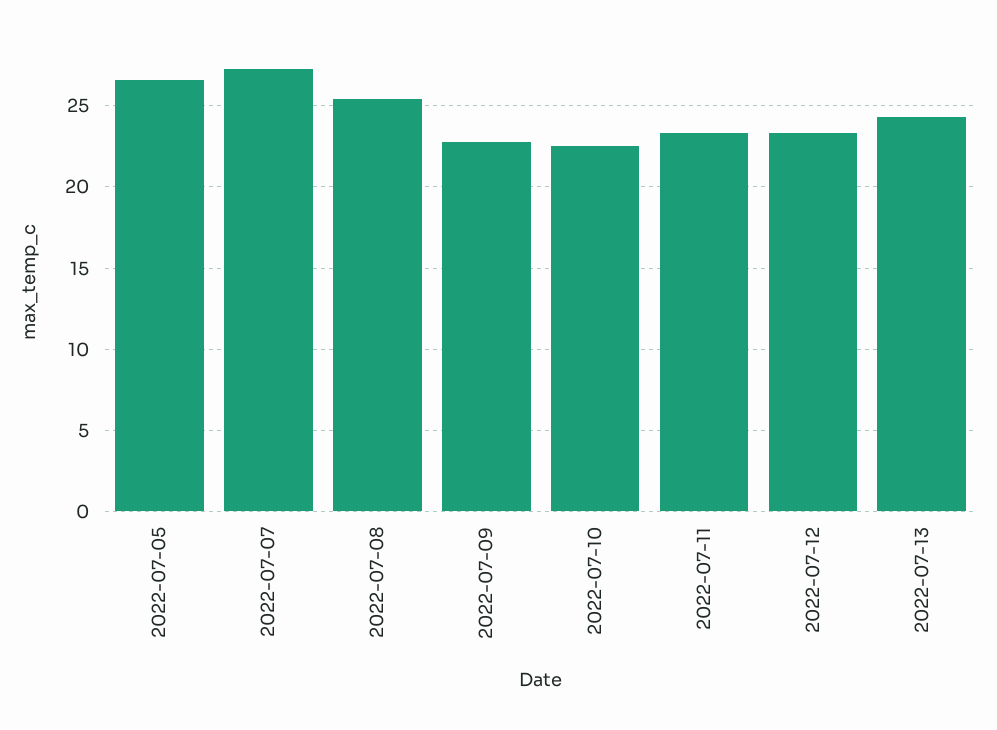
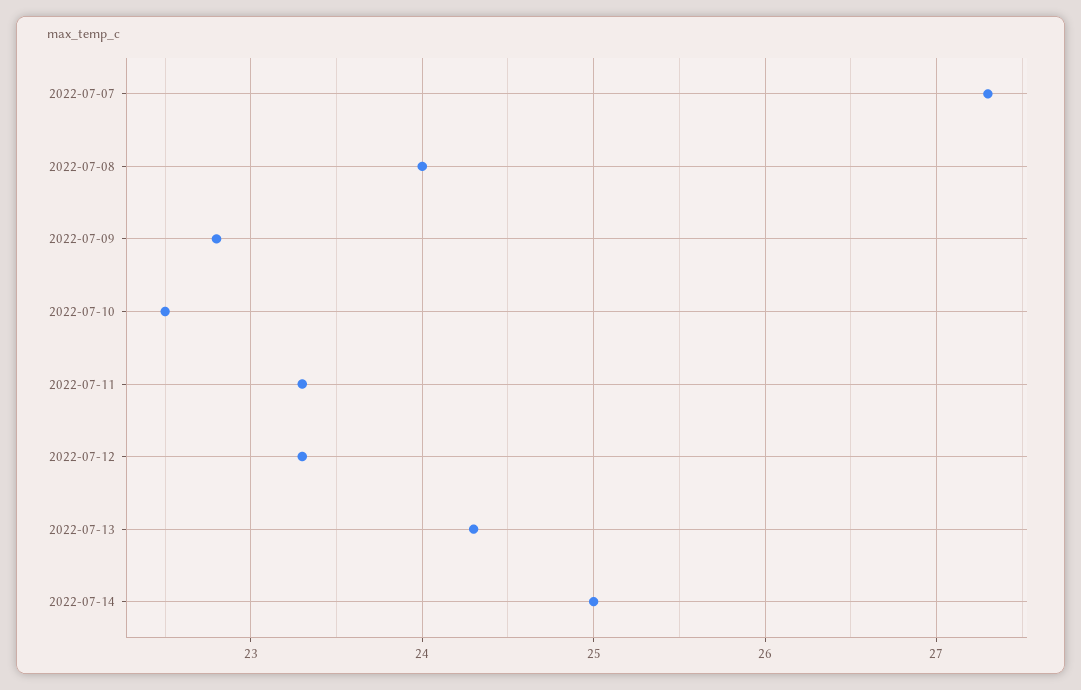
2022-07-05: 26.5 -> none
2022-07-08: 25.5 -> 24
2022-07-14: none -> 25

